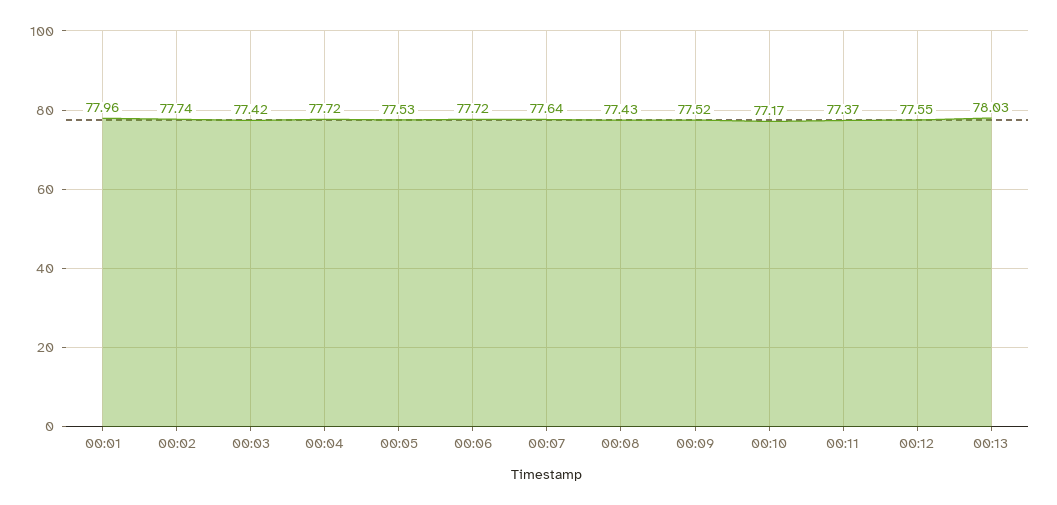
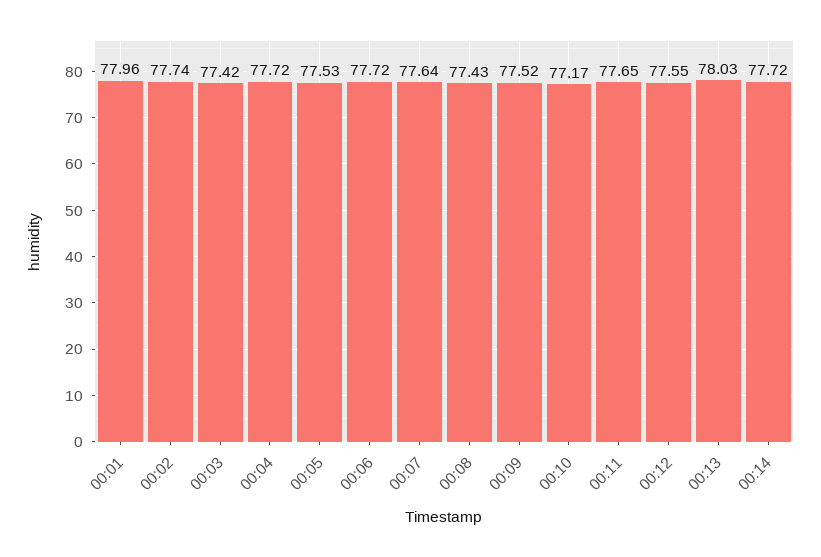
00:11: 77.37 -> 77.65
00:14: none -> 77.72

